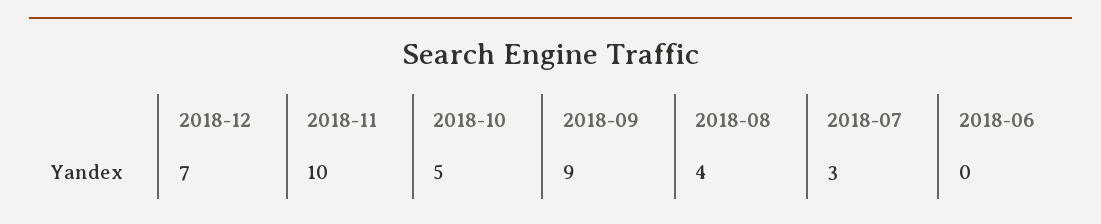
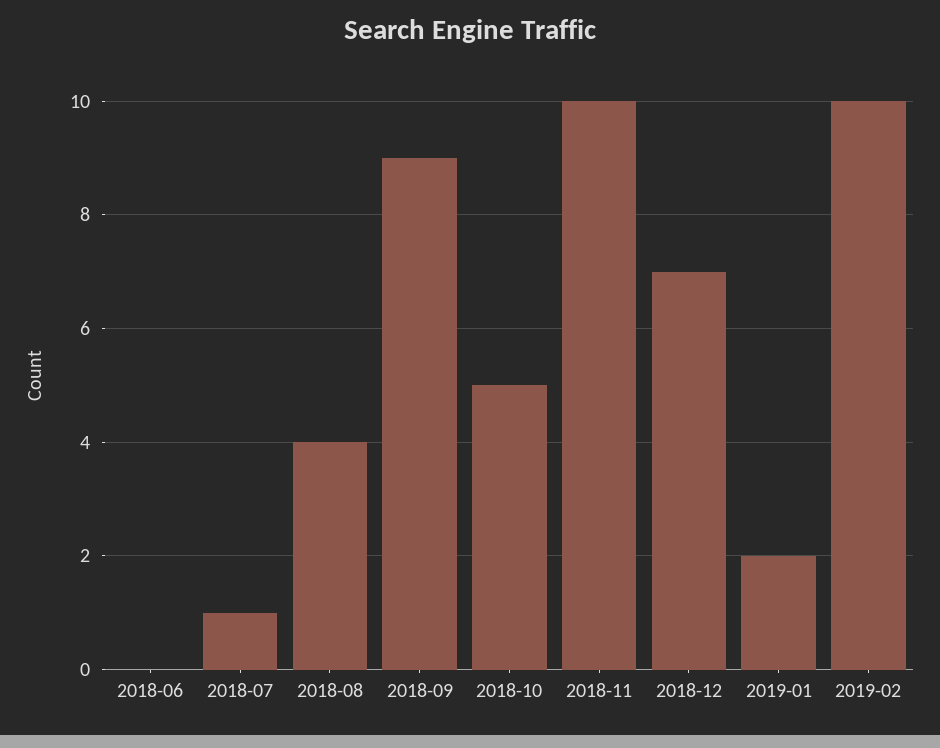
2018-07: 3 -> 1
2019-01: none -> 2
2019-02: none -> 10

